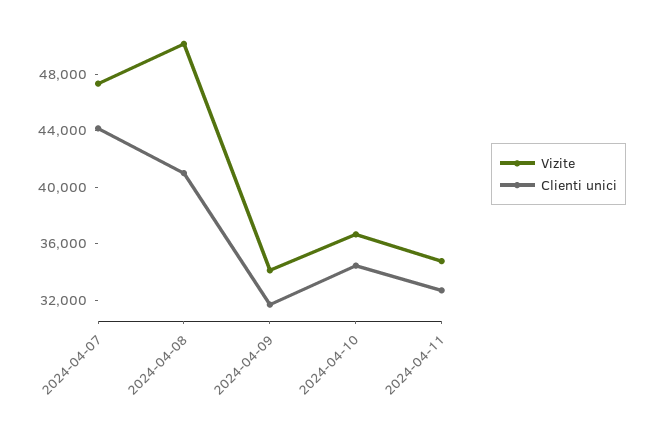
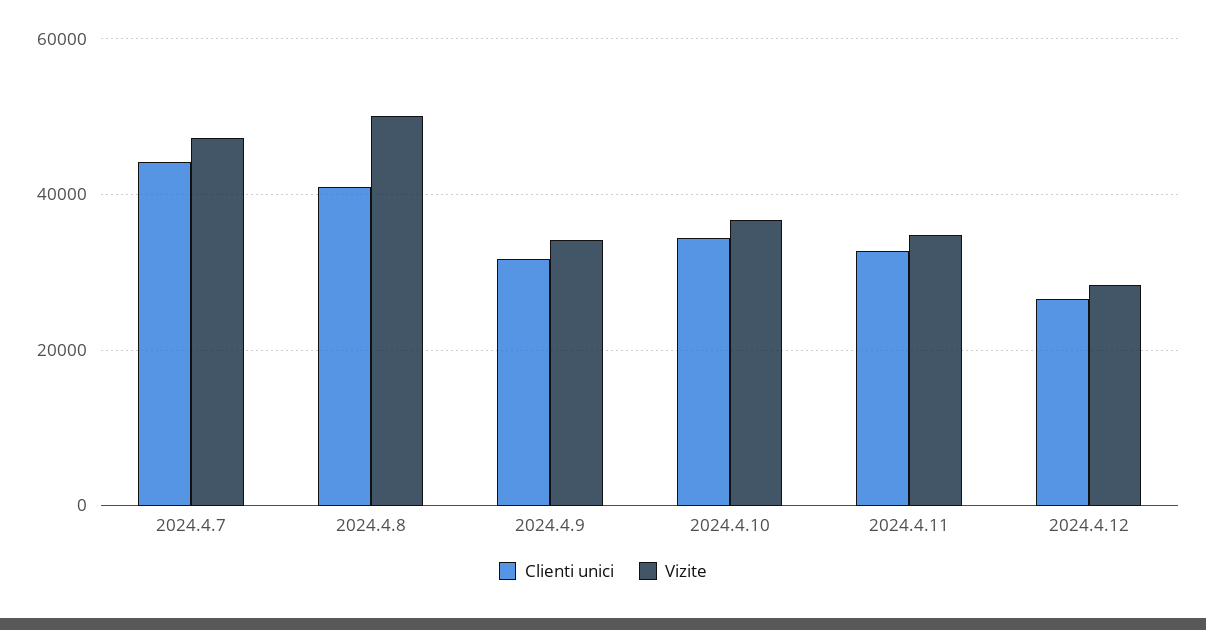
Clienti unici, 2024.4.12: none -> 26000
Vizite, 2024.4.12: none -> 28000

